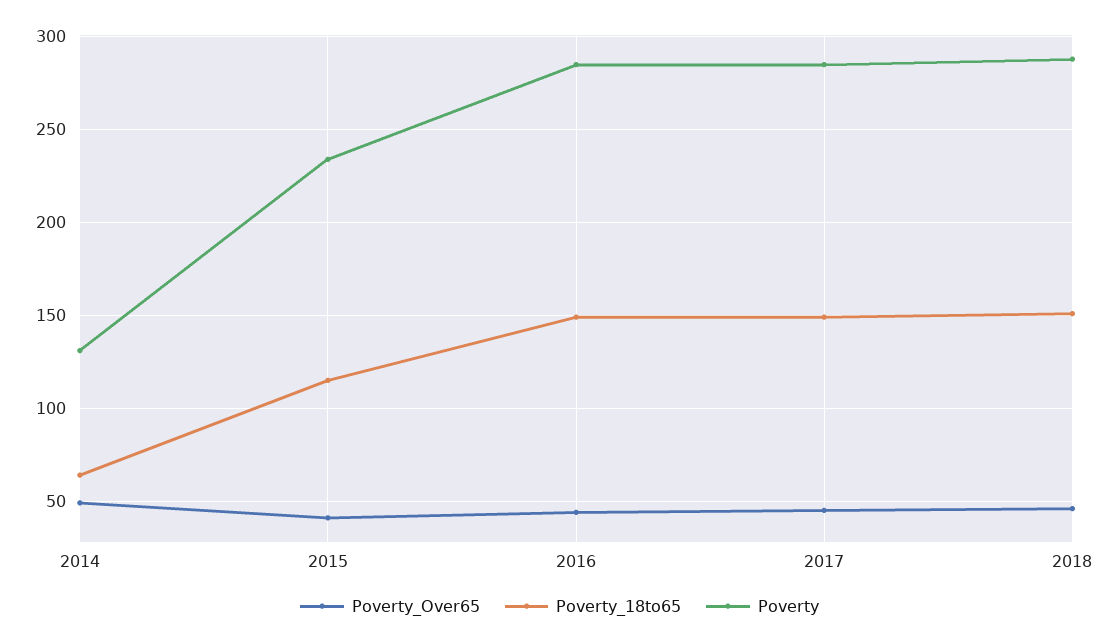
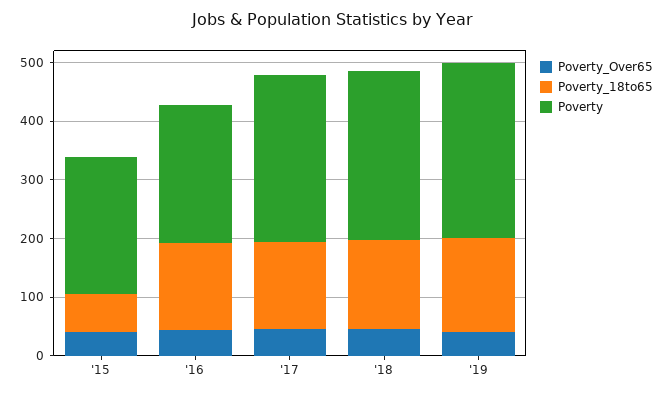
Poverty_Over65, 2014: 50 -> none
Poverty_18to65, 2014: 65 -> none
Poverty, 2014: 130 -> none
Poverty_18to65, 2015: 115 -> 60
Poverty, 2016: 285 -> 240
Poverty_Over65, '19: none -> 40
Poverty_18to65, '19: none -> 160
Poverty, '19: none -> 300

